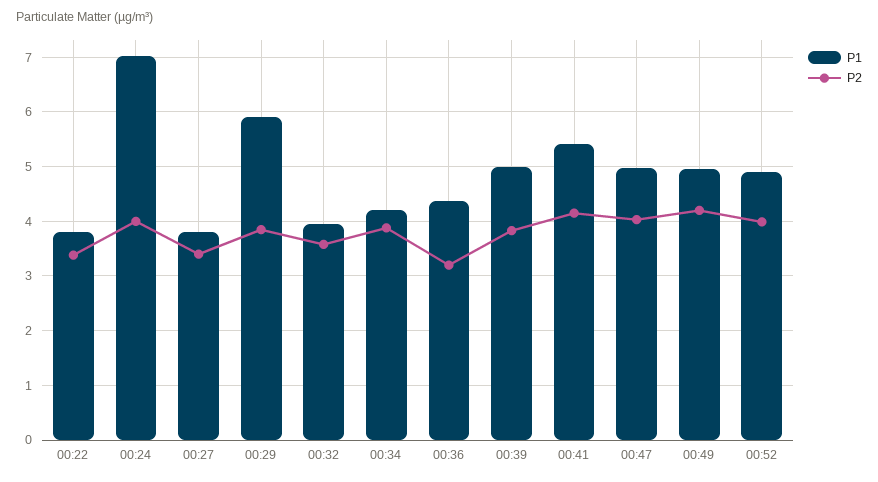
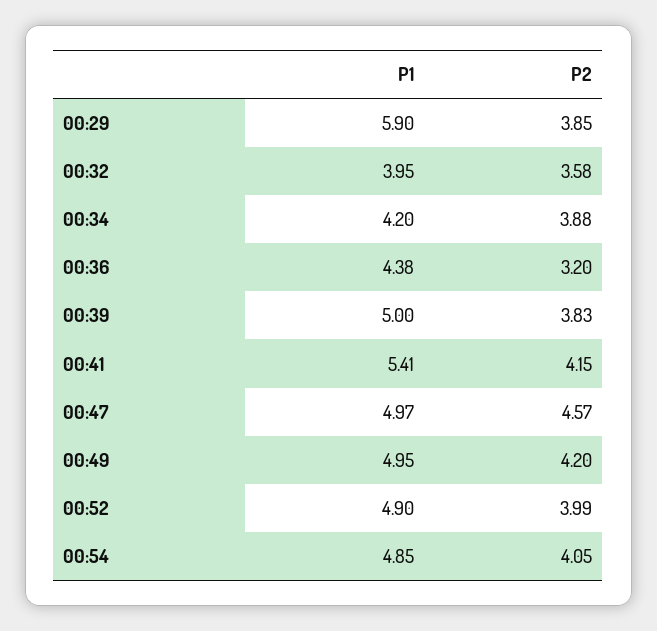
P1, 00:22: 3.8 -> none
P2, 00:22: 3.4 -> none
P1, 00:24: 7 -> none
P2, 00:24: 4 -> none
P1, 00:27: 3.8 -> none
P2, 00:27: 3.4 -> none
P2, 00:47: 4 -> 4.57
P1, 00:54: none -> 4.85
P2, 00:54: none -> 4.05

